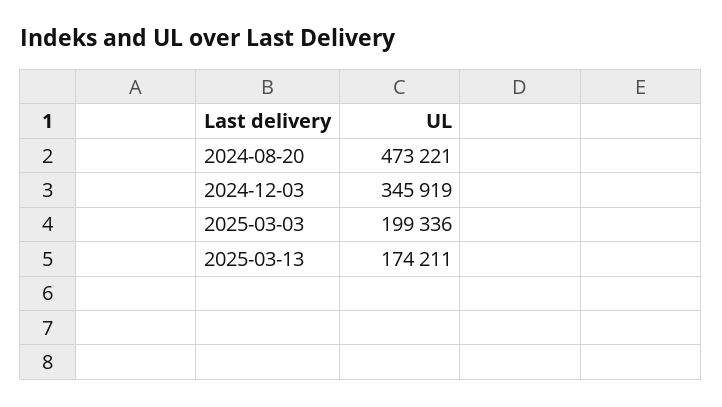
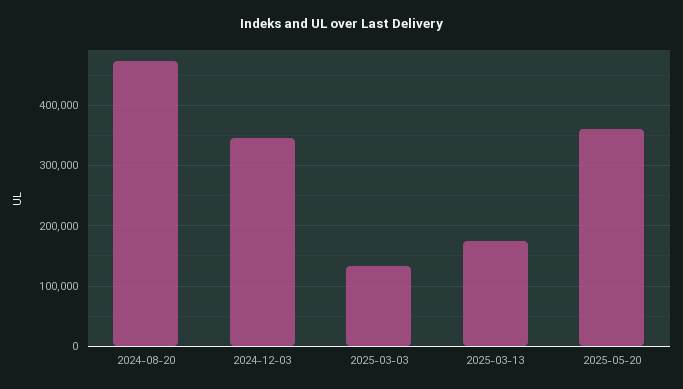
2025-03-03: 199336 -> 130000
2025-05-20: none -> 360000

